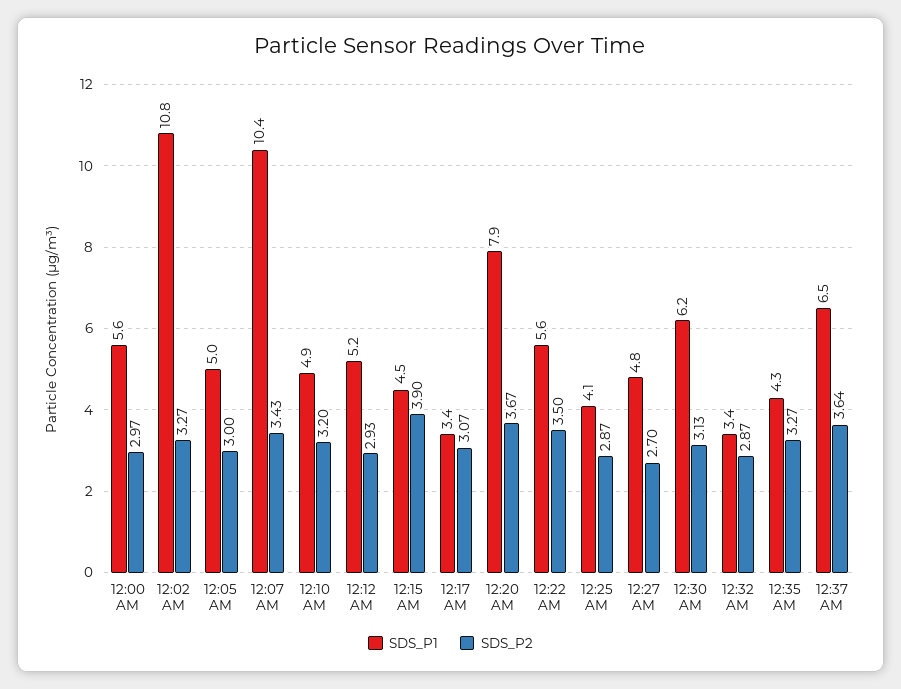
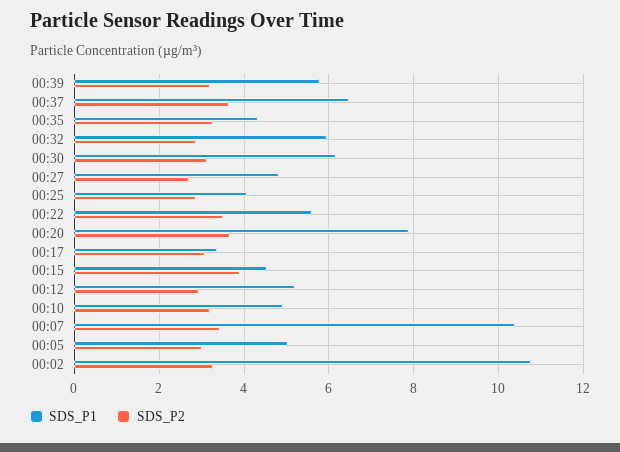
SDS_P1, 12:00 AM: 5.6 -> none
SDS_P2, 12:00 AM: 2.97 -> none
SDS_P1, 12:32 AM: 3.4 -> 6
SDS_P1, 00:39: none -> 5.8
SDS_P2, 00:39: none -> 3.2

